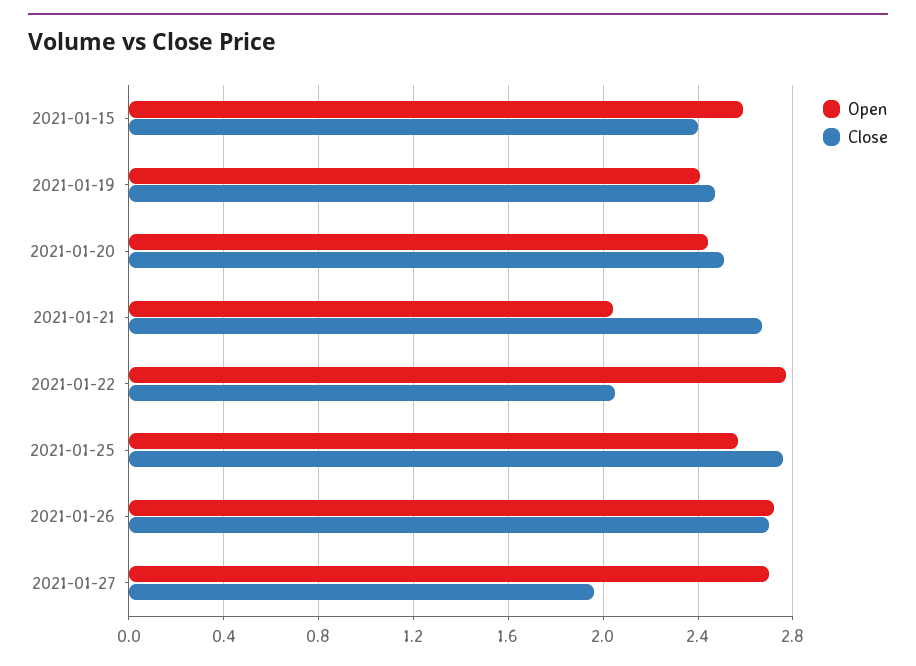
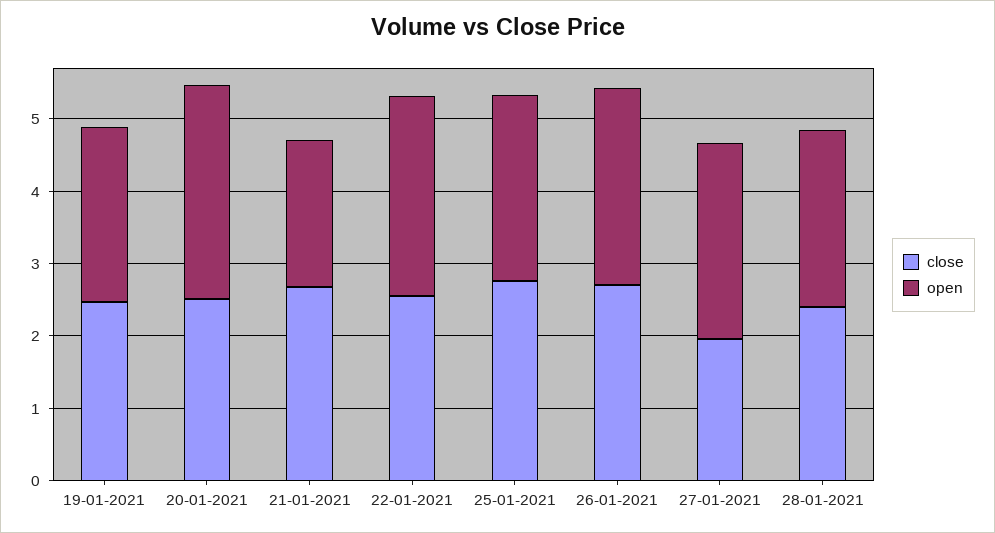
Open, 2021-01-15: 2.6 -> none
Close, 2021-01-15: 2.4 -> none
Open, 2021-01-20: 2.45 -> 3
Close, 2021-01-22: 2.05 -> 2.6
Close, 28-01-2021: none -> 2.4
Open, 28-01-2021: none -> 2.4

